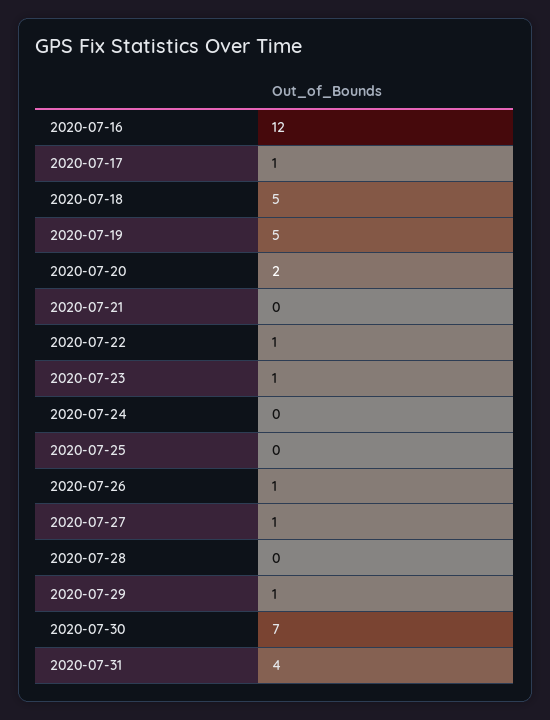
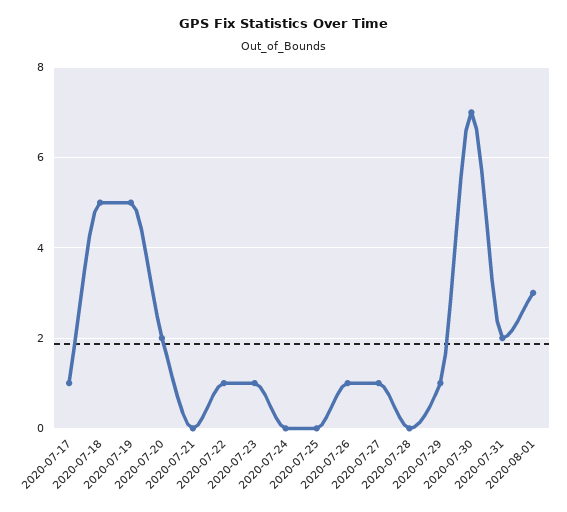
2020-07-16: 12 -> none
2020-07-31: 4 -> 2
2020-08-01: none -> 3

